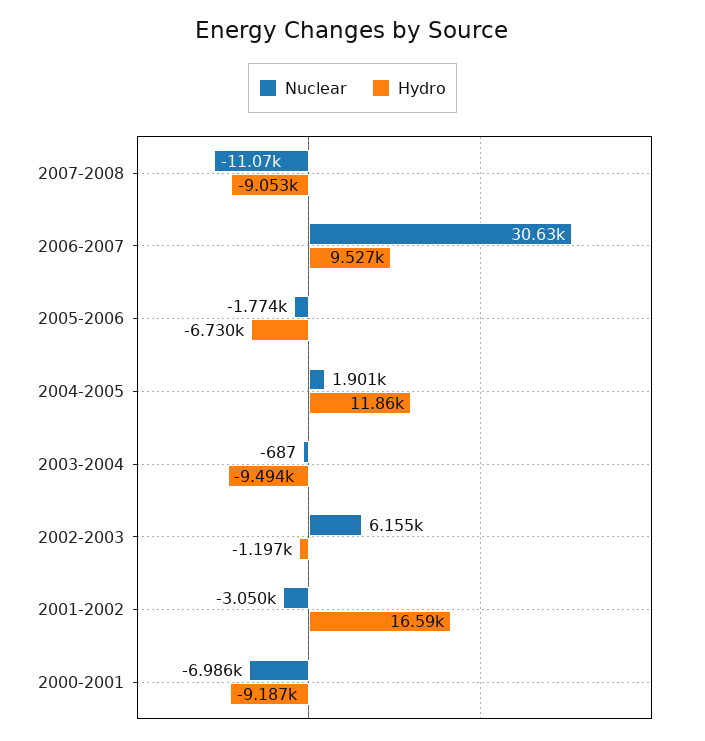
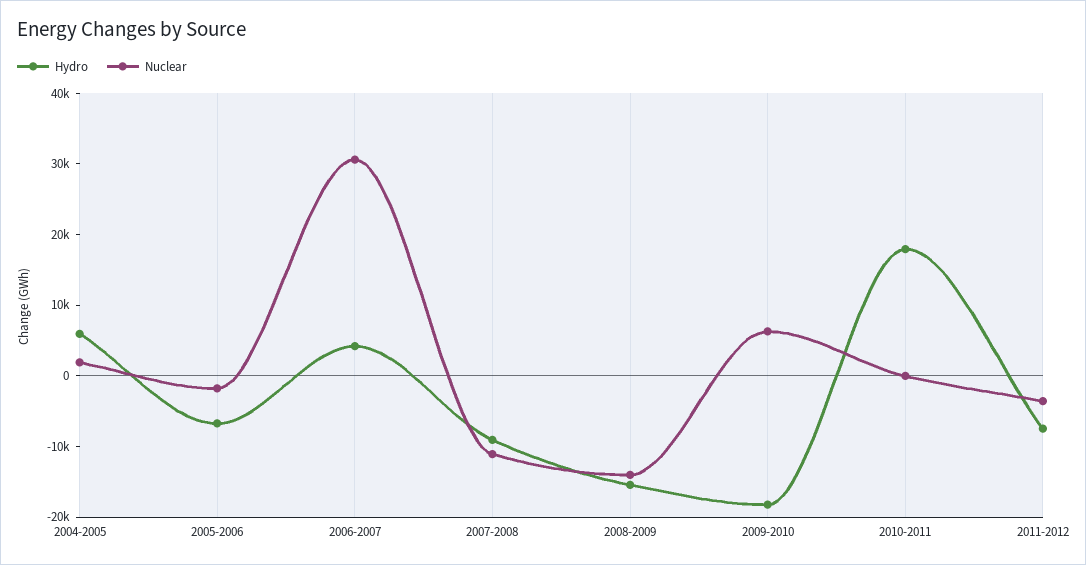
Hydro, 2006-2007: 9527 -> 4000
Hydro, 2004-2005: 11860 -> 6000
Nuclear, 2003-2004: -687 -> none
Hydro, 2003-2004: -9494 -> none
Nuclear, 2002-2003: 6155 -> none
Hydro, 2002-2003: -1197 -> none
Nuclear, 2001-2002: -3050 -> none
Hydro, 2001-2002: 16590 -> none
Nuclear, 2000-2001: -6986 -> none
Hydro, 2000-2001: -9187 -> none
Hydro, 2008-2009: none -> -16000
Nuclear, 2008-2009: none -> -14000
Hydro, 2009-2010: none -> -18000
Nuclear, 2009-2010: none -> 6000
Hydro, 2010-2011: none -> 18000
Nuclear, 2010-2011: none -> 0
Hydro, 2011-2012: none -> -8000
Nuclear, 2011-2012: none -> -4000

